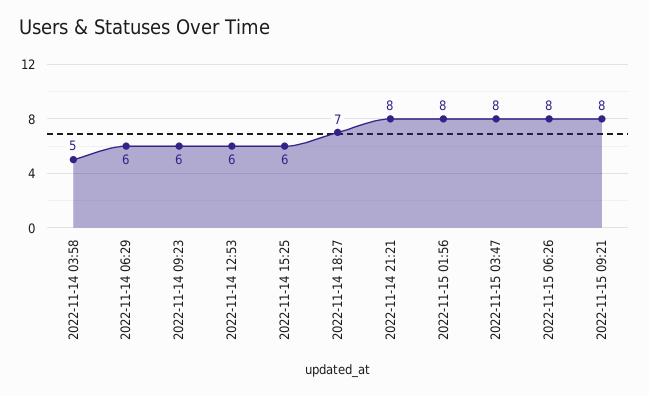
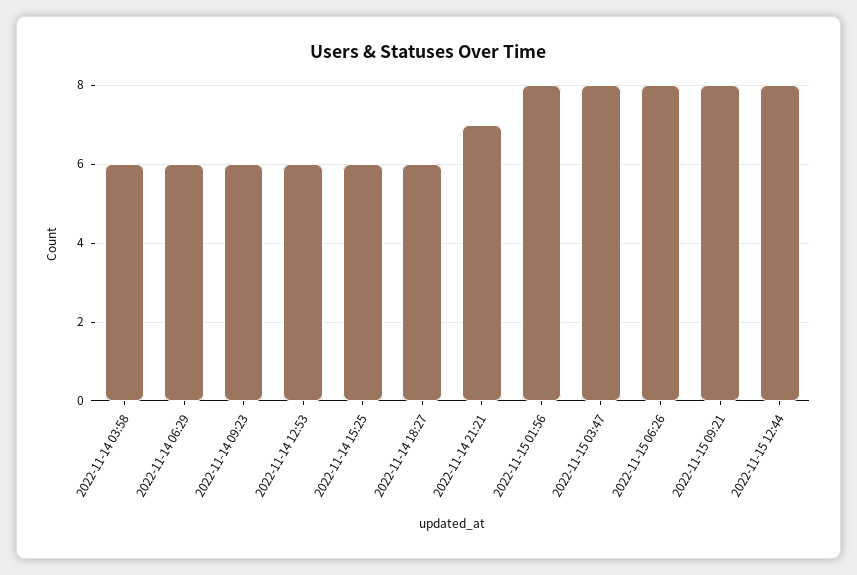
2022-11-14 03:58: 5 -> 6
2022-11-14 18:27: 7 -> 6
2022-11-14 21:21: 8 -> 7
2022-11-15 12:44: none -> 8

